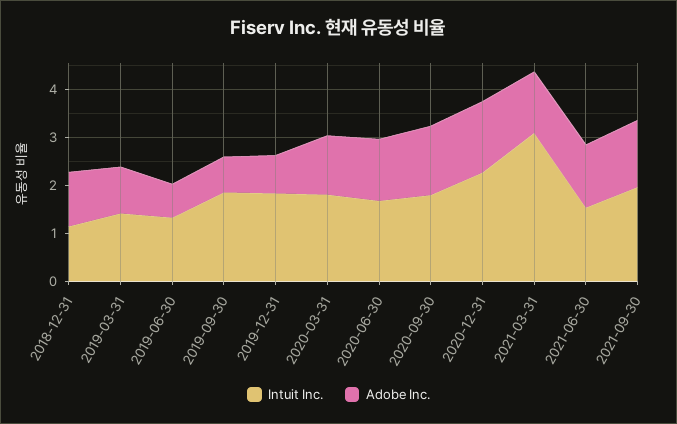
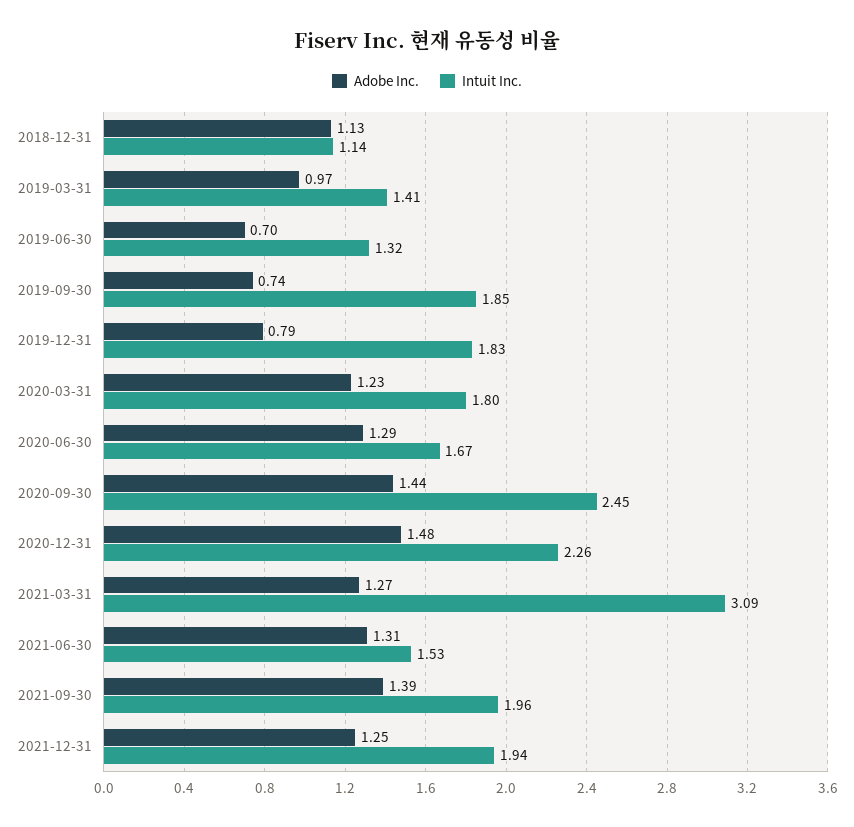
Intuit Inc., 2020-09-30: 1.8 -> 2.45
Adobe Inc., 2021-12-31: none -> 1.25
Intuit Inc., 2021-12-31: none -> 1.94

